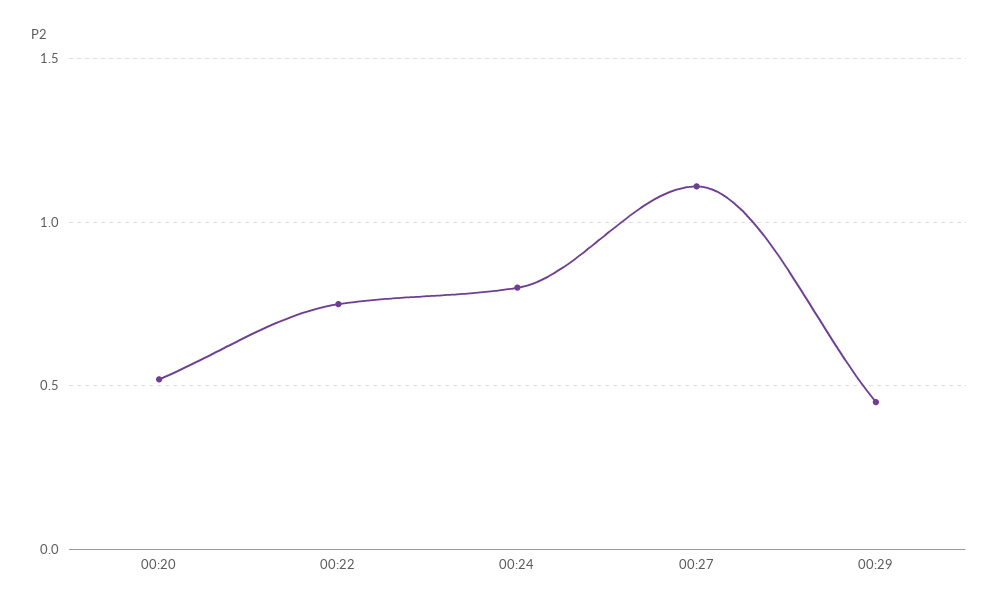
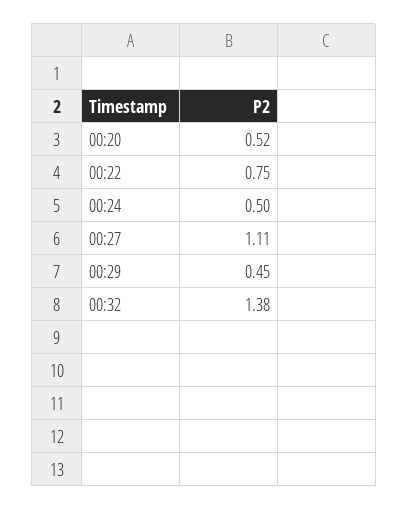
00:24: 0.8 -> 0.5
00:32: none -> 1.38

